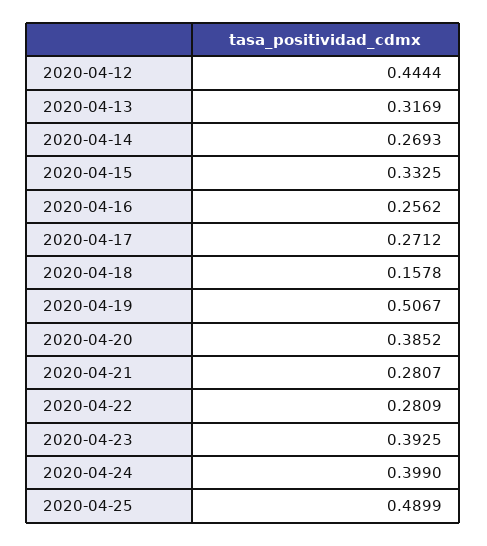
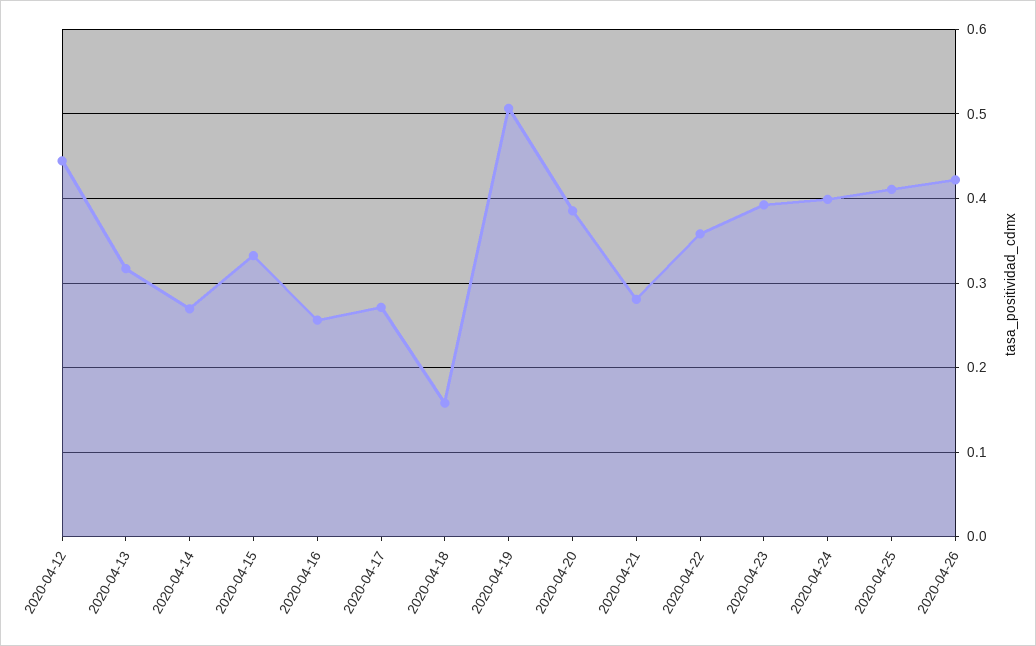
2020-04-22: 0.2809 -> 0.36
2020-04-25: 0.4899 -> 0.41
2020-04-26: none -> 0.42

